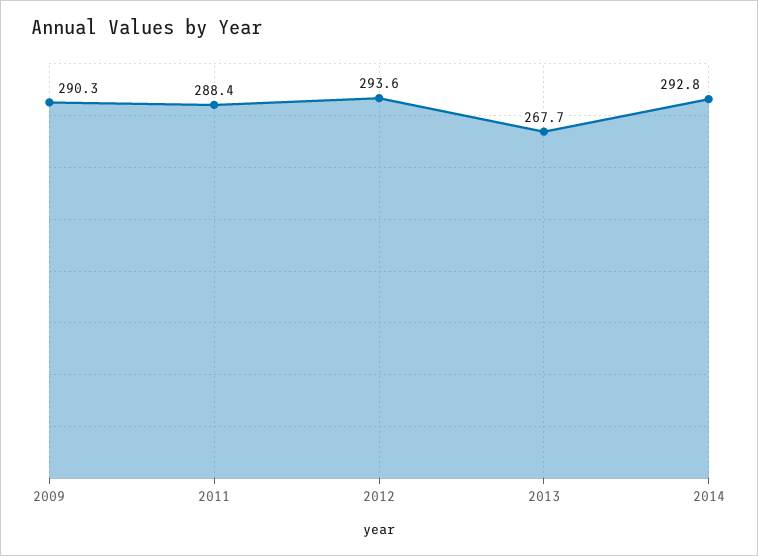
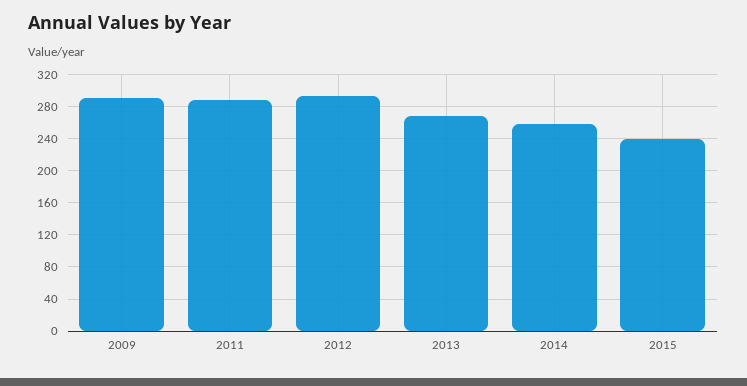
2014: 292.8 -> 260
2015: none -> 240

